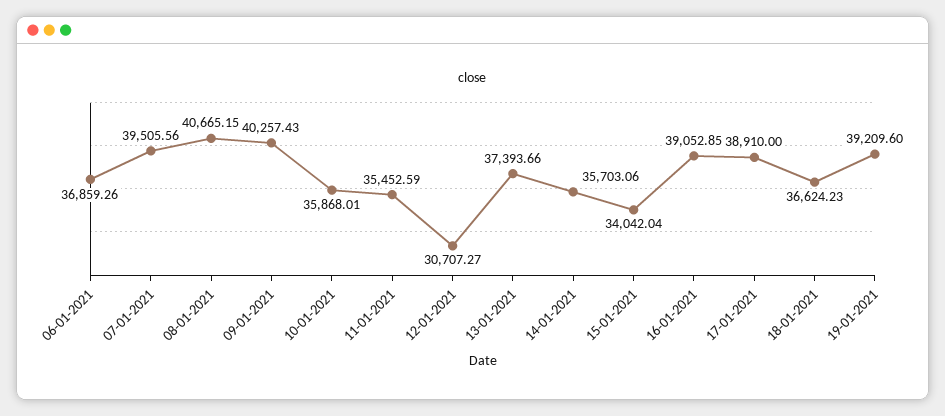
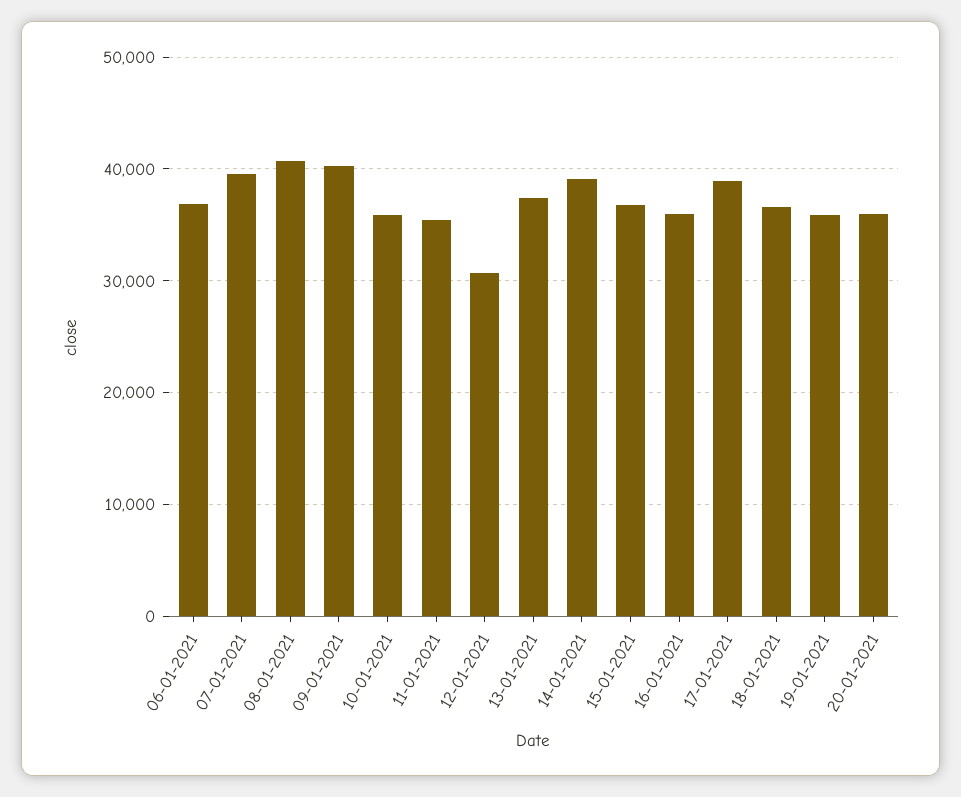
14-01-2021: 35703.06 -> 39000
15-01-2021: 34042.04 -> 37000
16-01-2021: 39052.85 -> 36000
19-01-2021: 39209.6 -> 36000
20-01-2021: none -> 36000

